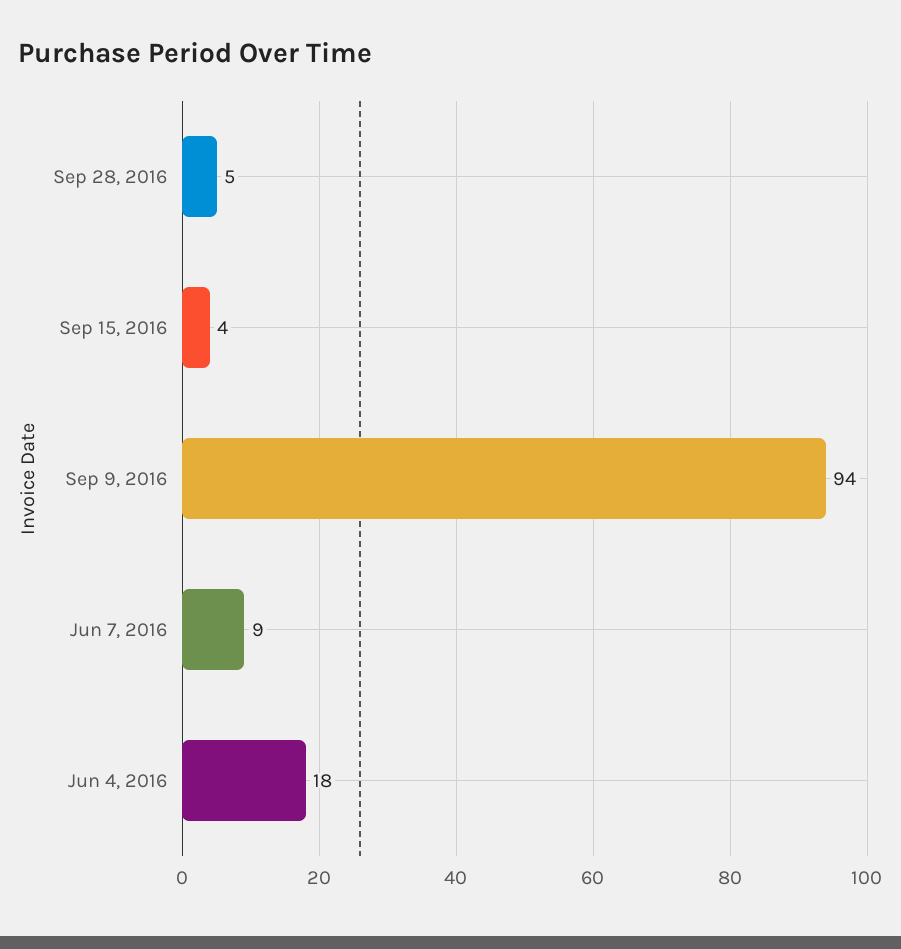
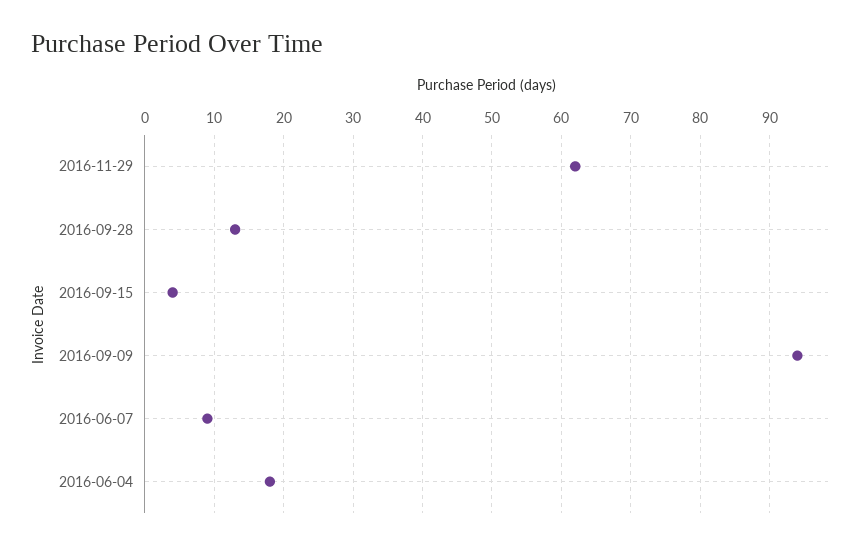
Sep 28, 2016: 5 -> 13
2016-11-29: none -> 62

